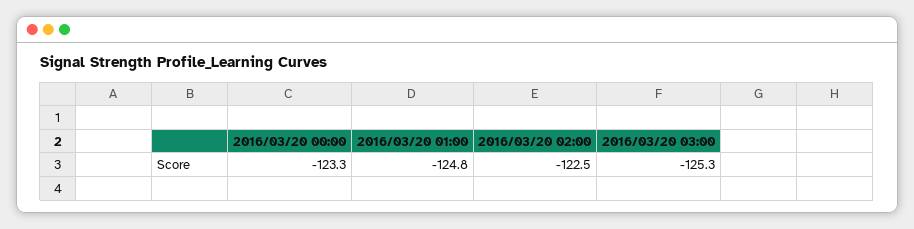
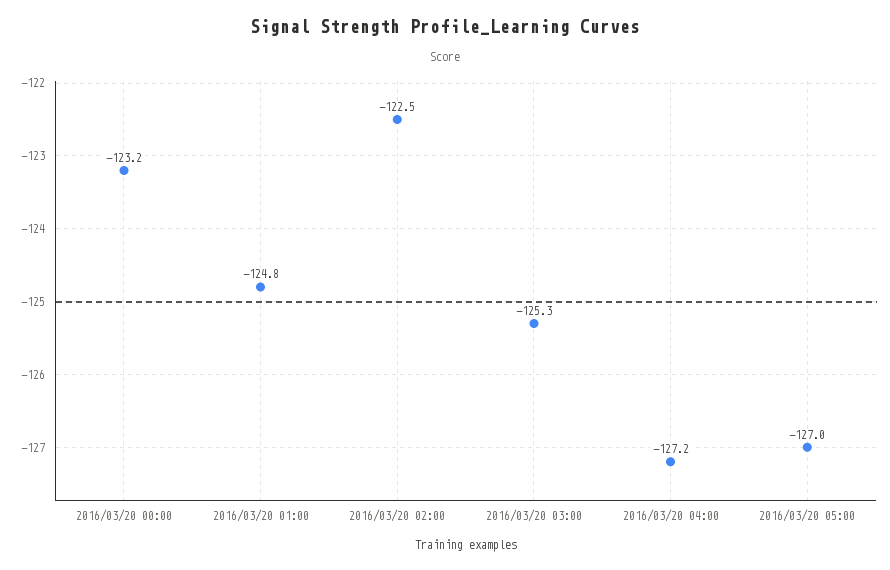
2016/03/20 00:00: -123.3 -> -123.2
2016/03/20 04:00: none -> -127.2
2016/03/20 05:00: none -> -127

